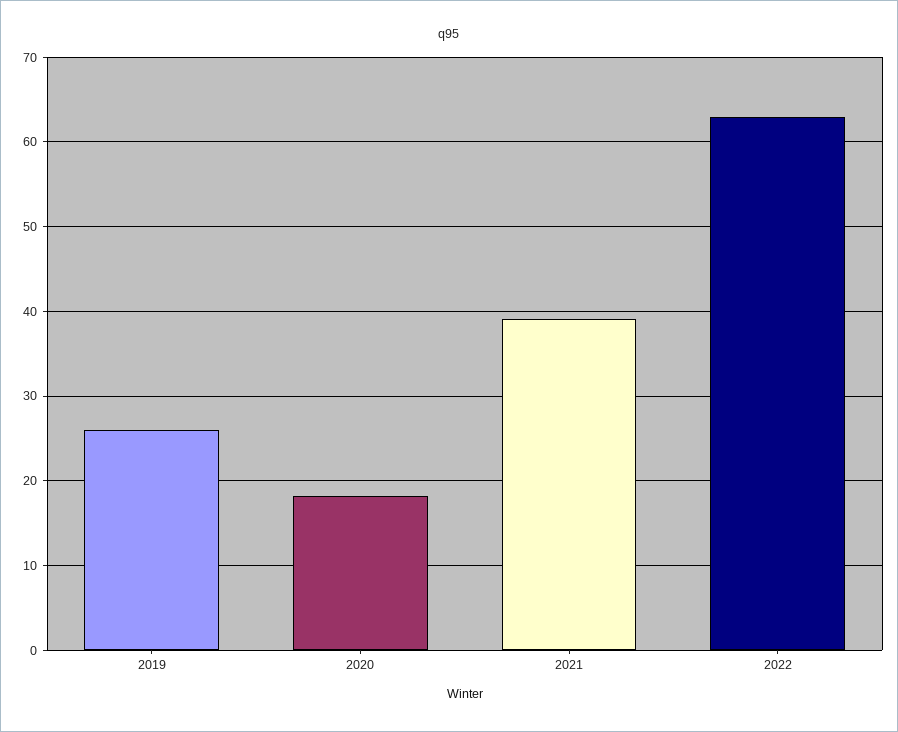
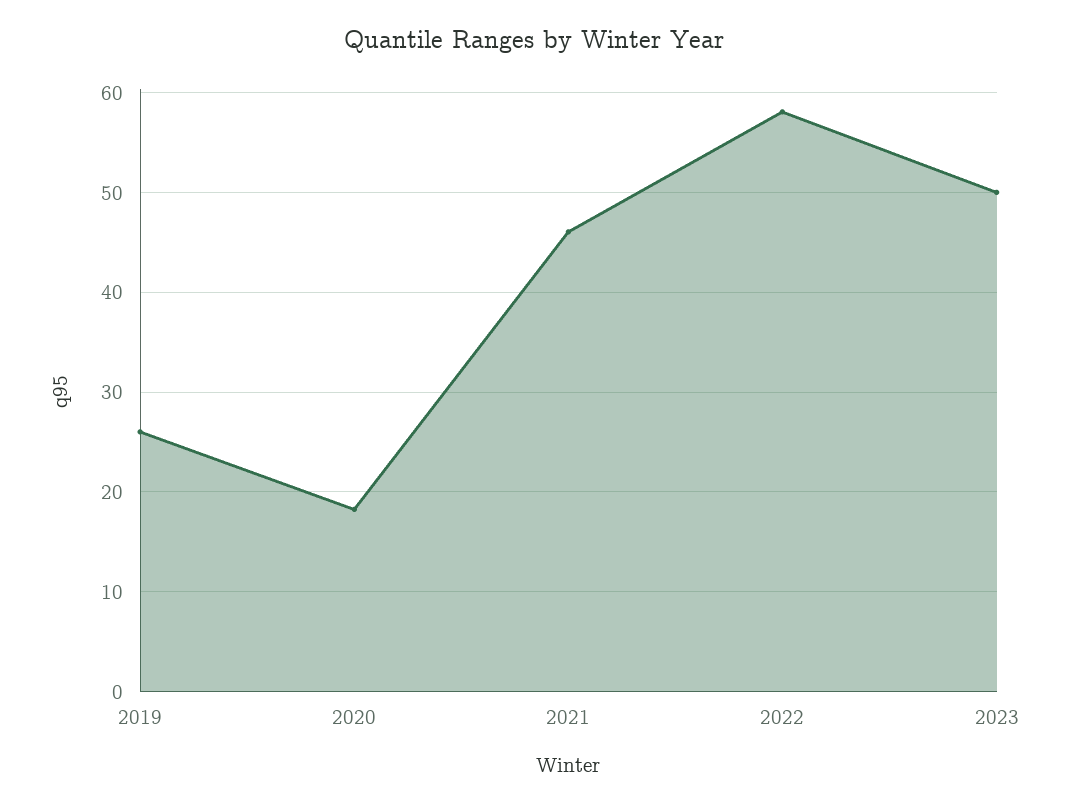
2021: 39 -> 46
2022: 63 -> 58
2023: none -> 50

